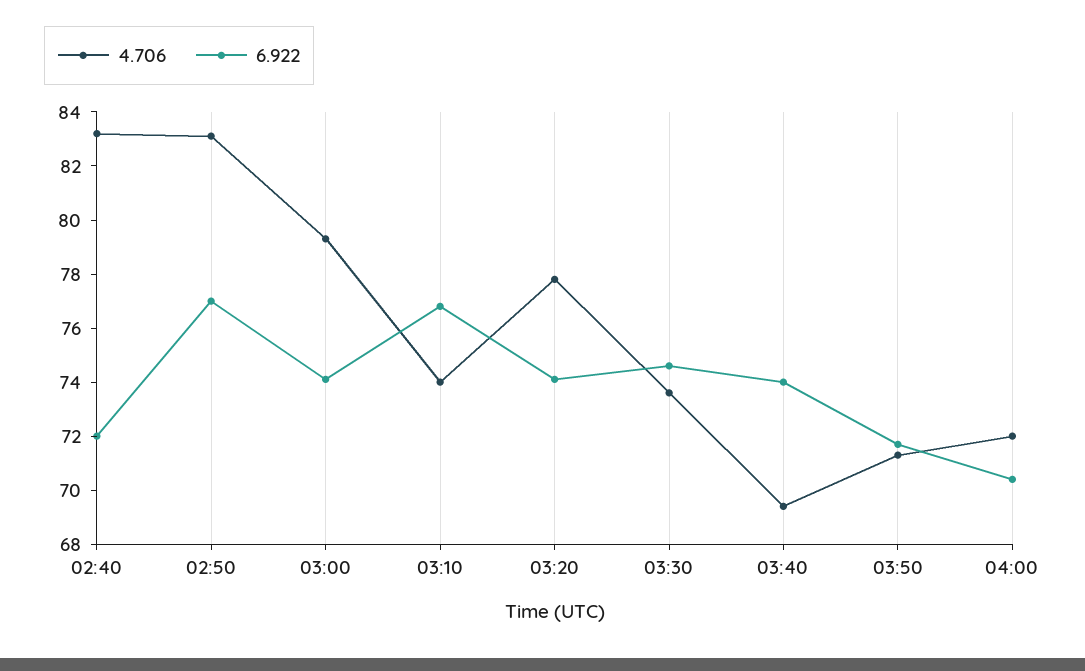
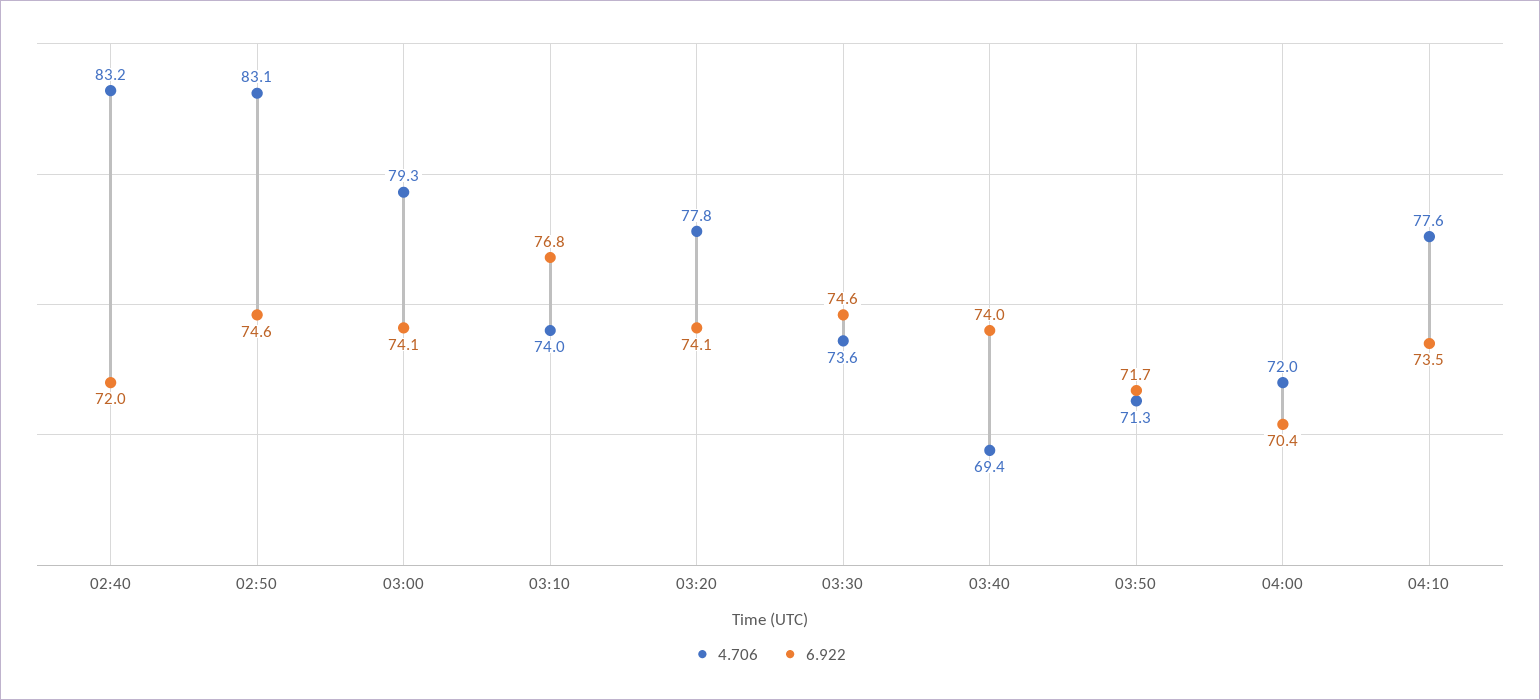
6.922, 02:50: 77 -> 74.6
4.706, 04:10: none -> 77.6
6.922, 04:10: none -> 73.5

